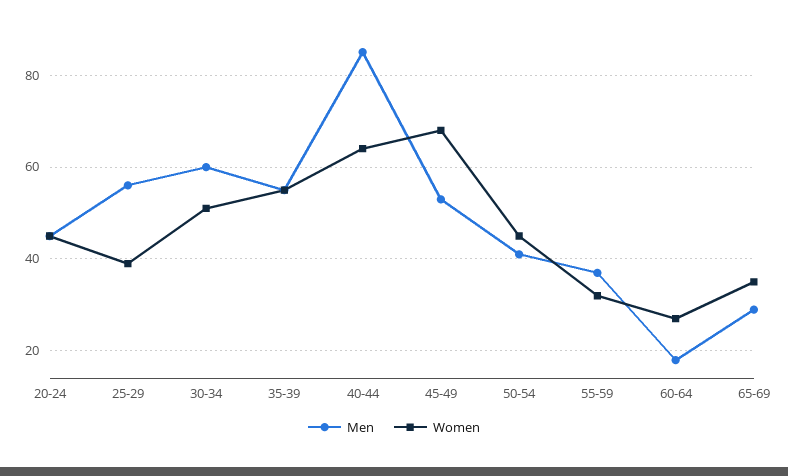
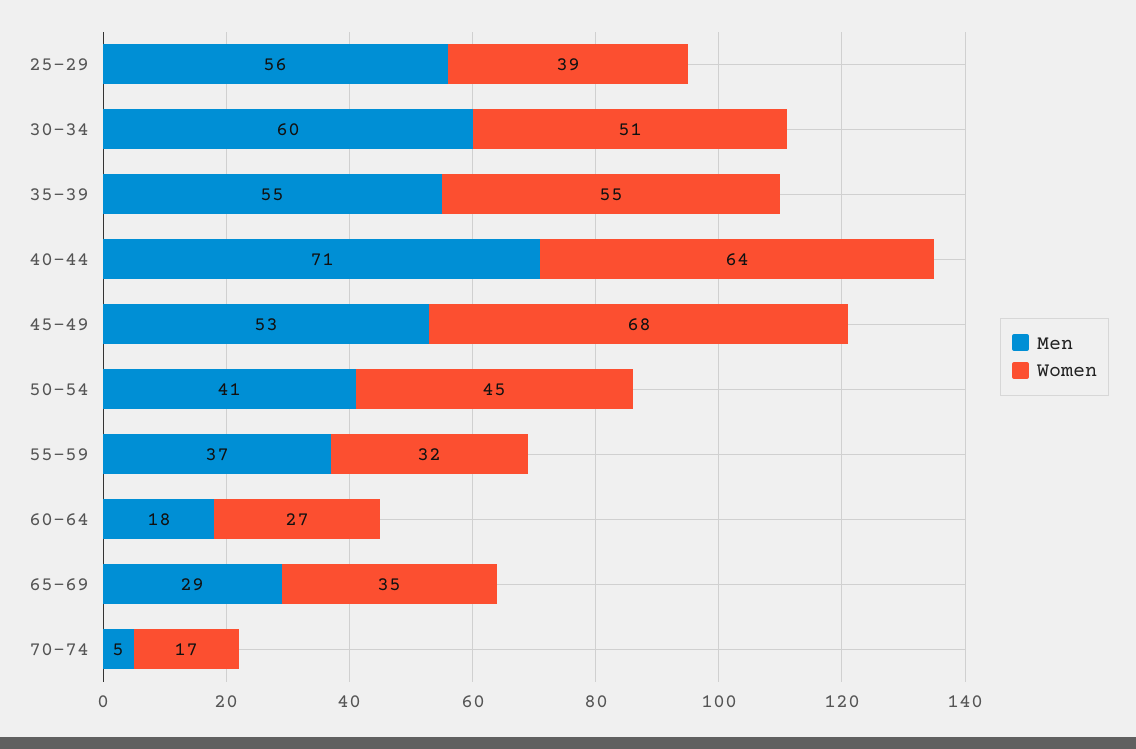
Men, 20-24: 45 -> none
Women, 20-24: 45 -> none
Men, 40-44: 85 -> 71
Men, 70-74: none -> 5
Women, 70-74: none -> 17

